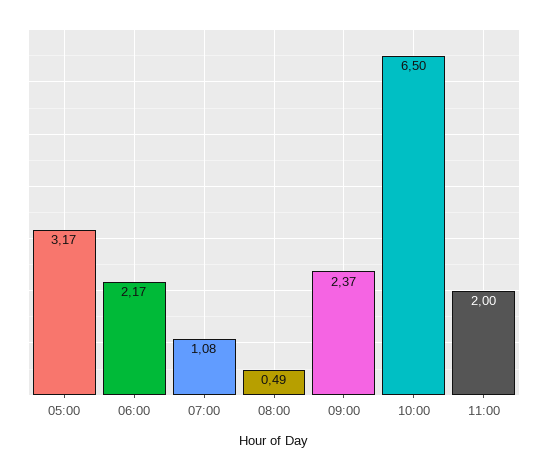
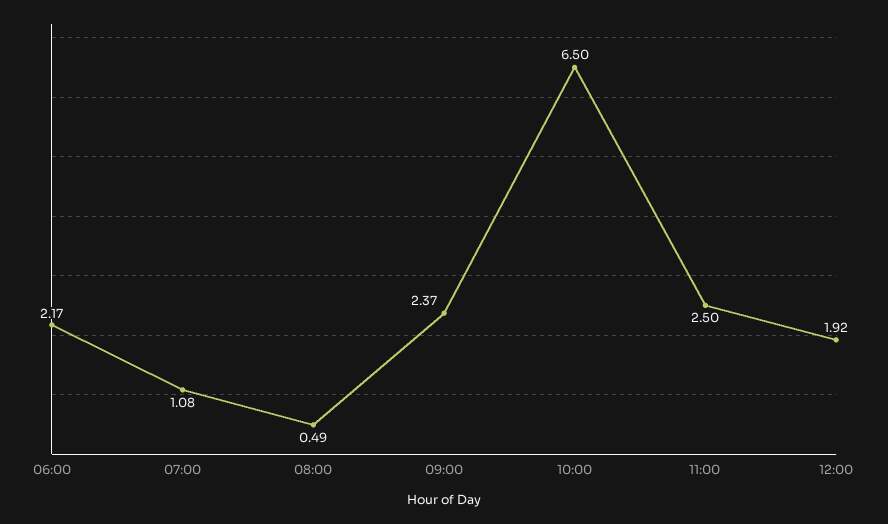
05:00: 3.17 -> none
11:00: 2 -> 2.5
12:00: none -> 1.92

